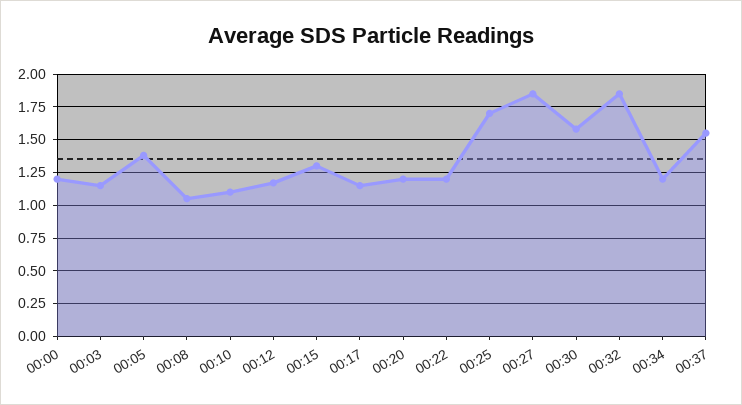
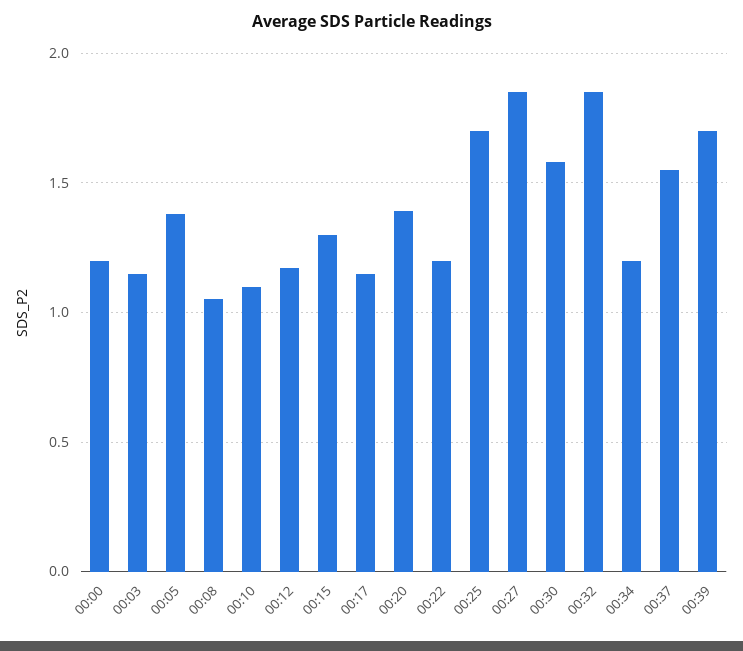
00:20: 1.2 -> 1.4
00:39: none -> 1.7

